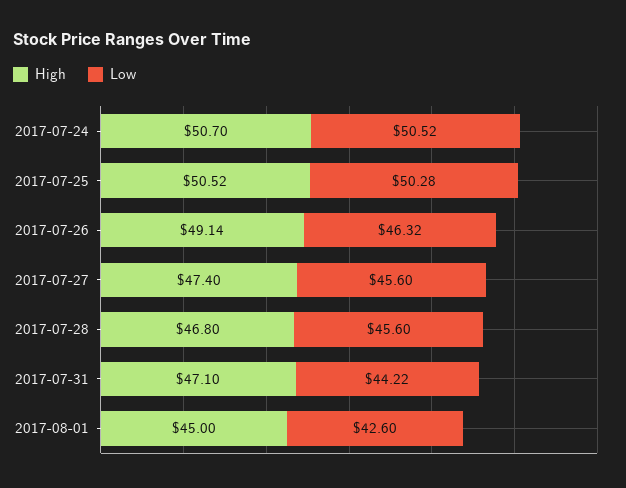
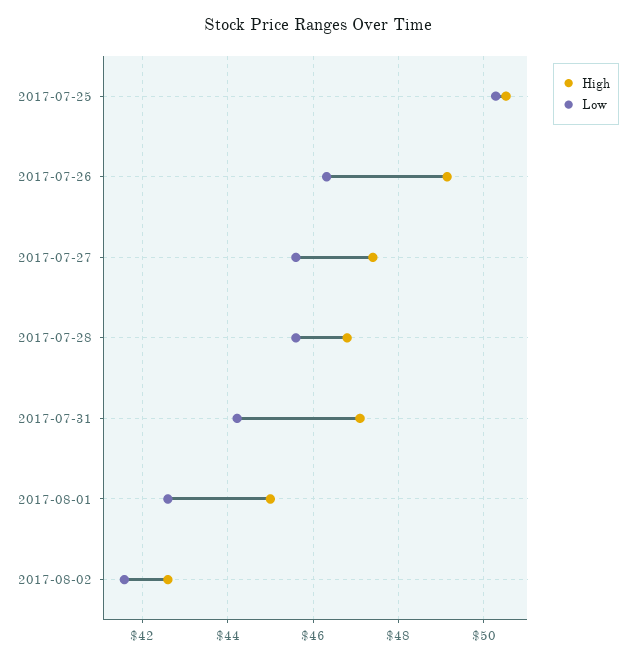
High, 2017-07-24: 50.7 -> none
Low, 2017-07-24: 50.52 -> none
High, 2017-08-02: none -> 42.6
Low, 2017-08-02: none -> 41.6

